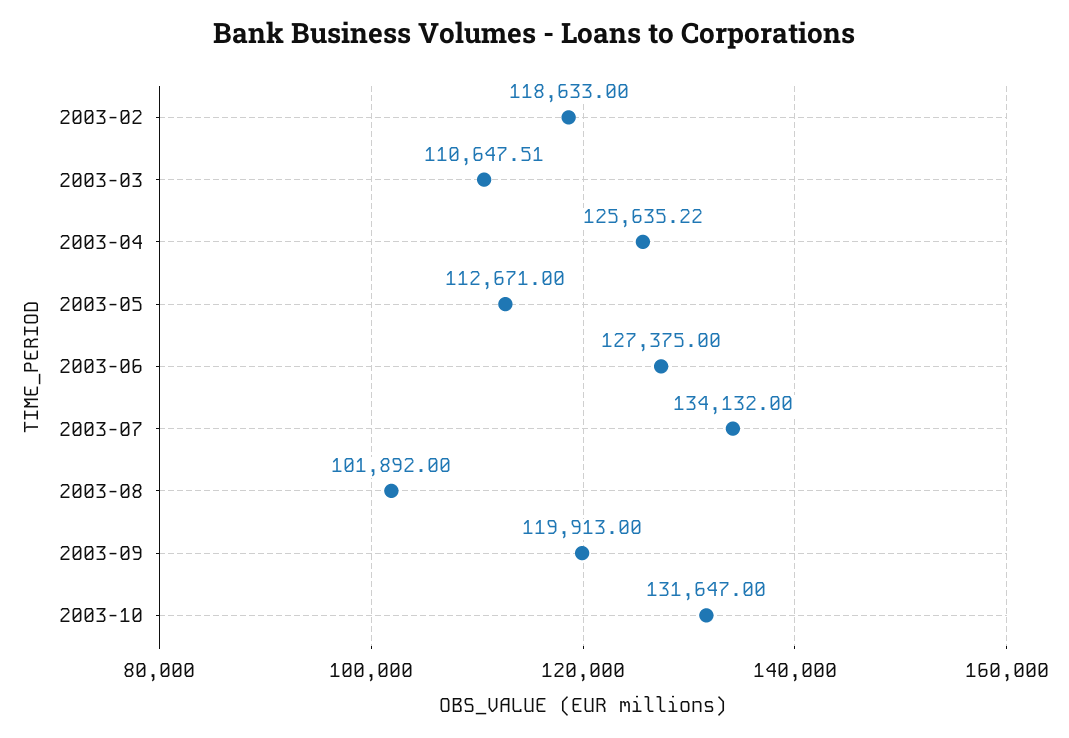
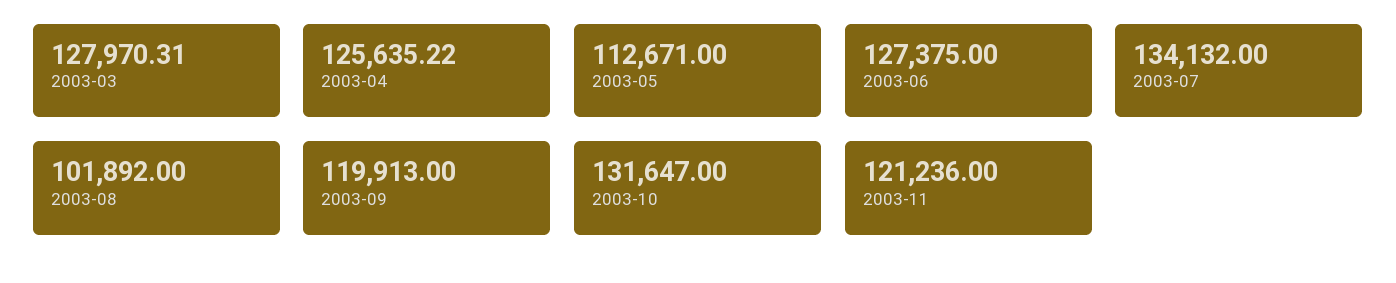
2003-02: 118633 -> none
2003-03: 110647.51 -> 127970.31
2003-11: none -> 121236

